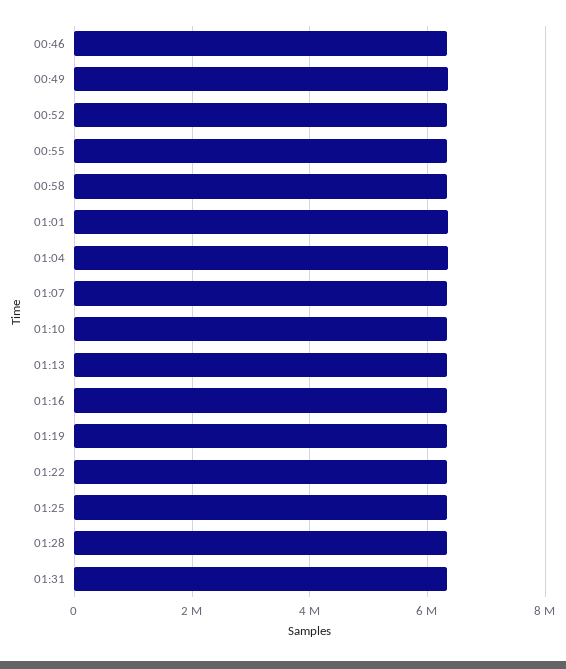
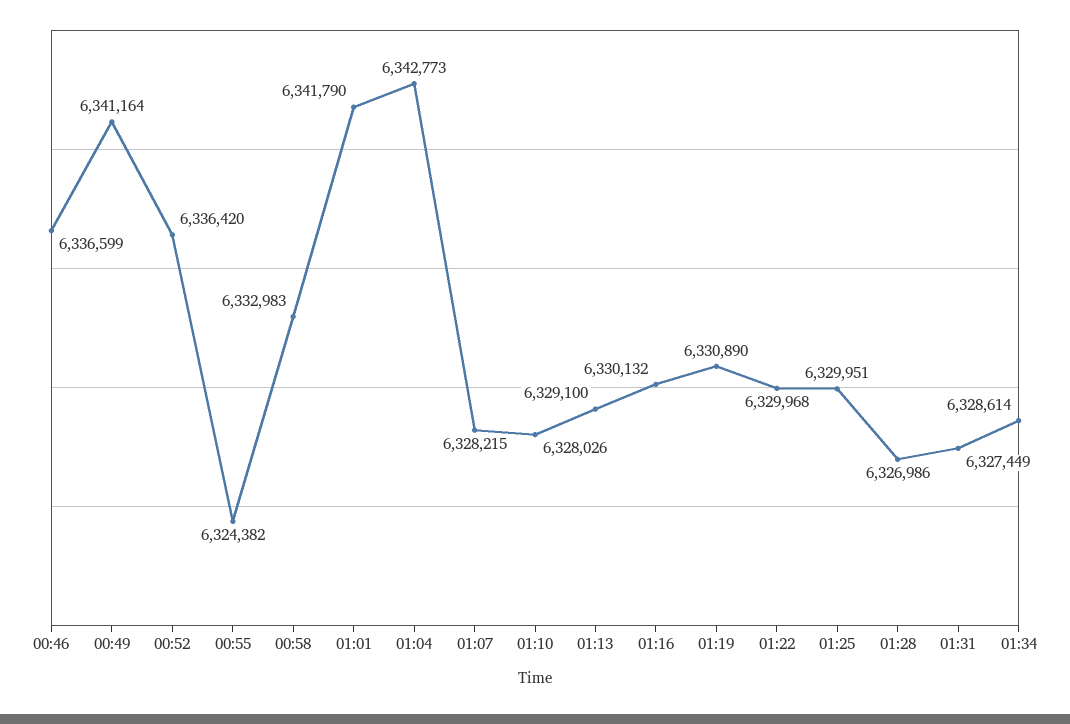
01:34: none -> 6328614

